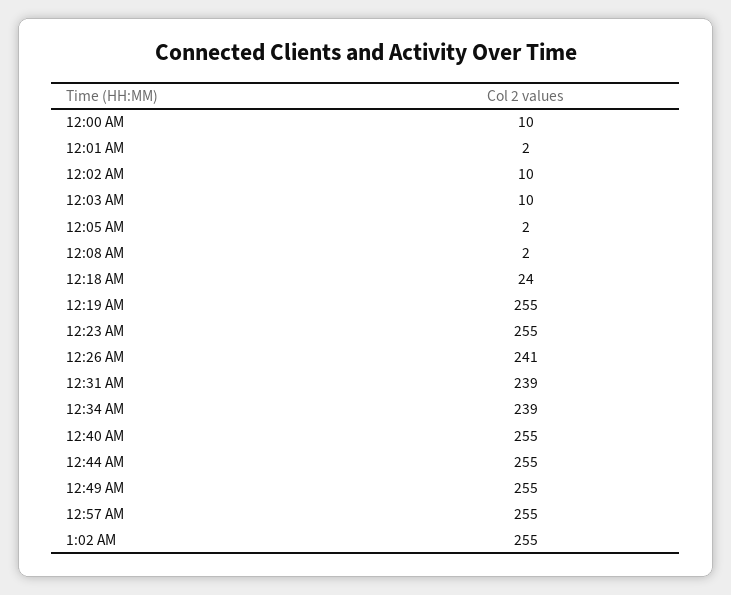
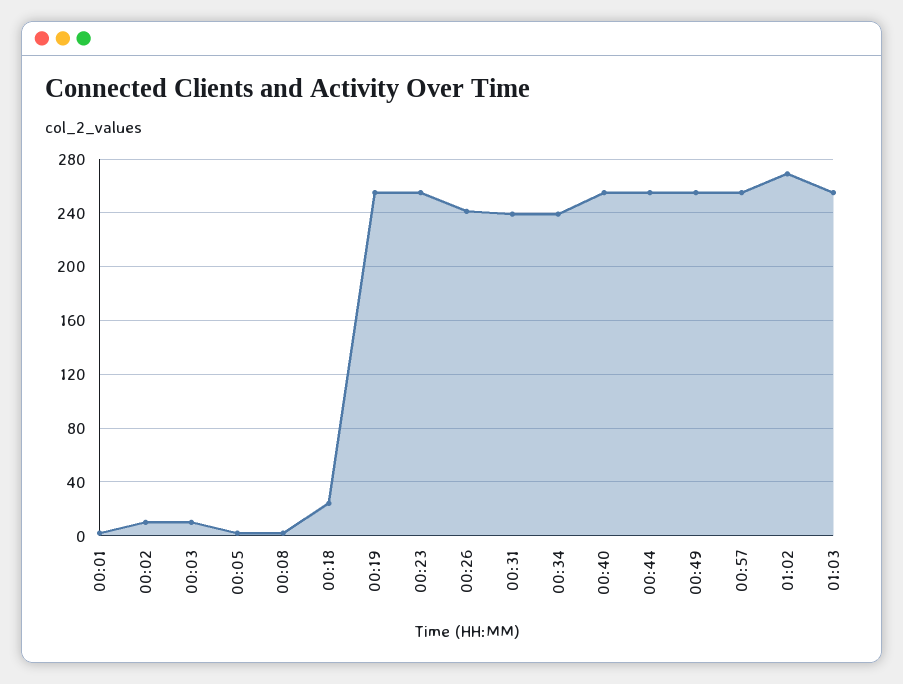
12:00 AM: 10 -> none
1:02 AM: 255 -> 270
01:03: none -> 255

